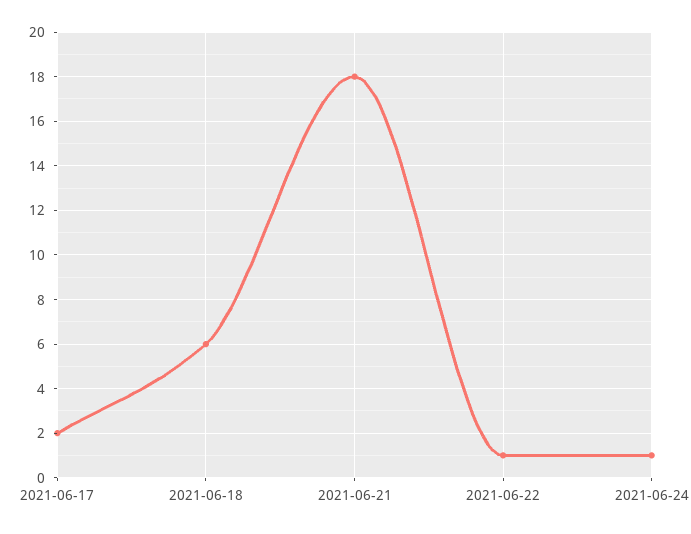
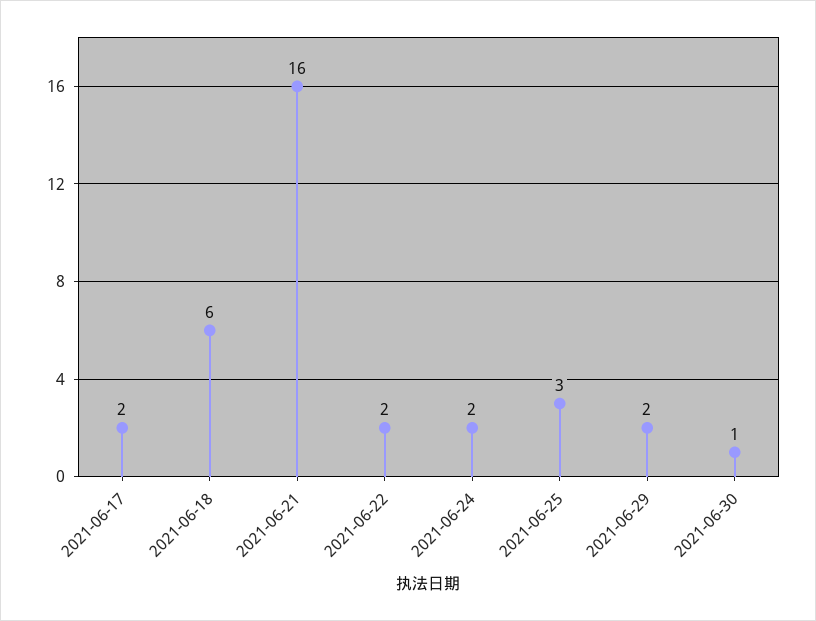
2021-06-21: 18 -> 16
2021-06-22: 1 -> 2
2021-06-24: 1 -> 2
2021-06-25: none -> 3
2021-06-29: none -> 2
2021-06-30: none -> 1

